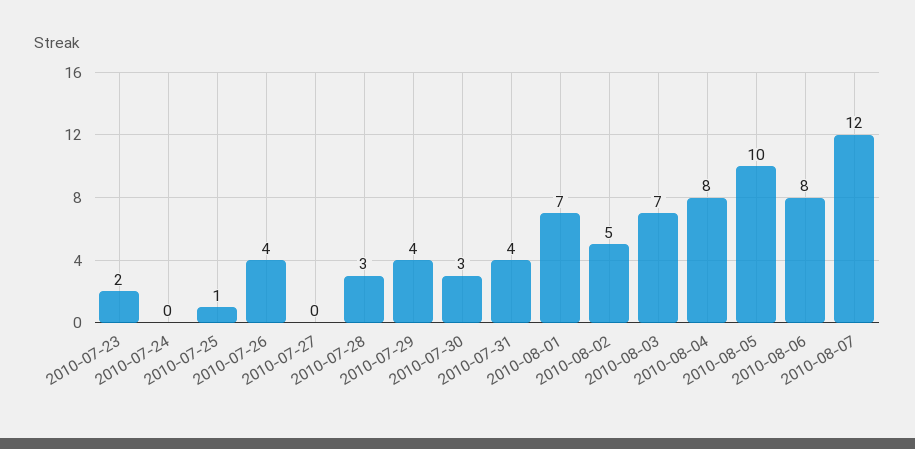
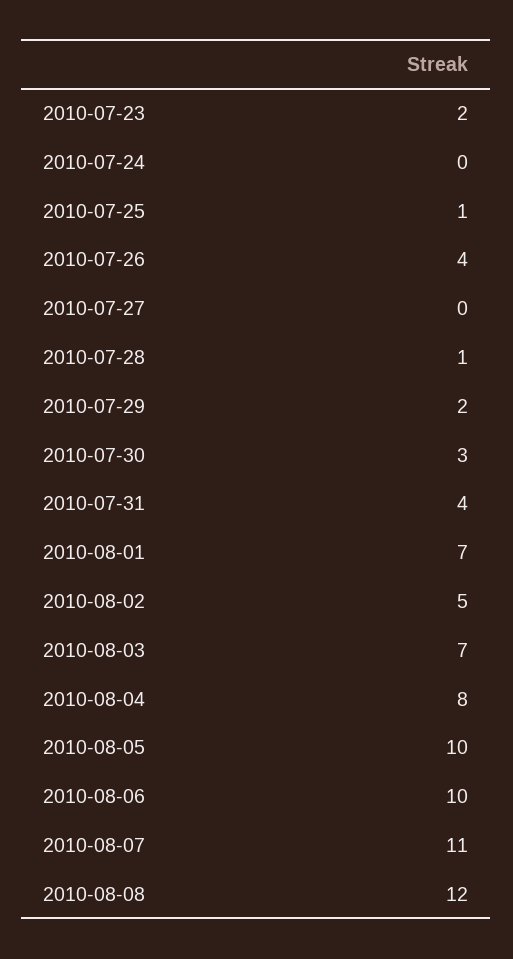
2010-07-28: 3 -> 1
2010-07-29: 4 -> 2
2010-08-06: 8 -> 10
2010-08-07: 12 -> 11
2010-08-08: none -> 12

